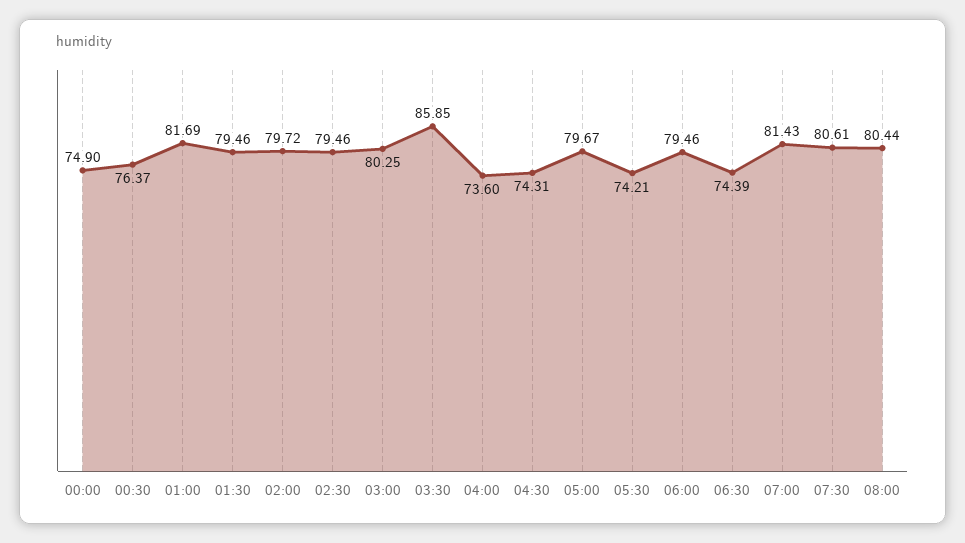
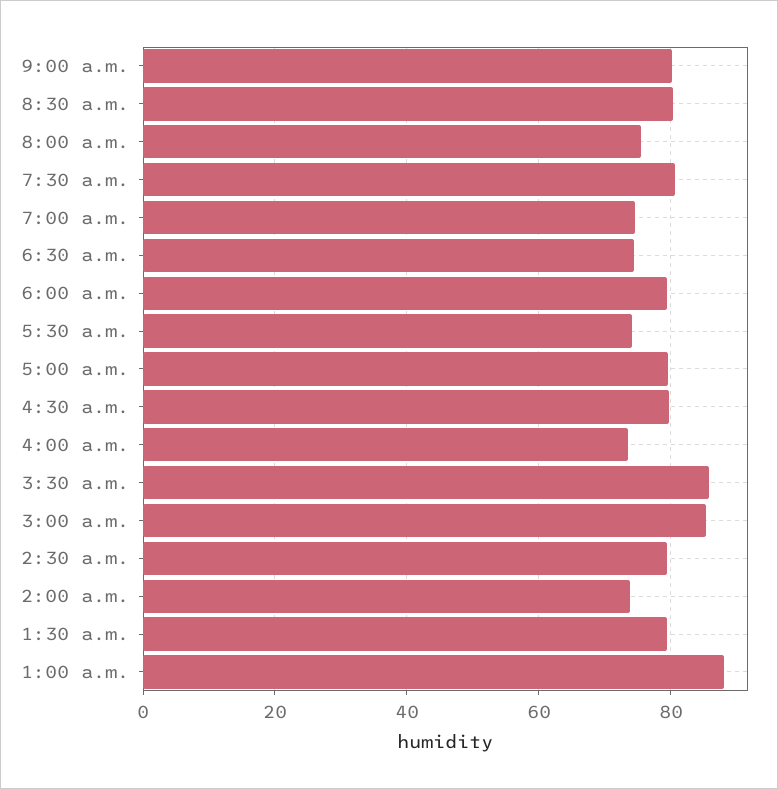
00:00: 74.9 -> none
00:30: 76.37 -> none
01:00: 81.69 -> 88
02:00: 79.72 -> 74
03:00: 80.25 -> 86
04:30: 74.31 -> 80
07:00: 81.43 -> 74
08:00: 80.44 -> 76
9:00 a.m.: none -> 80
8:30 a.m.: none -> 80

